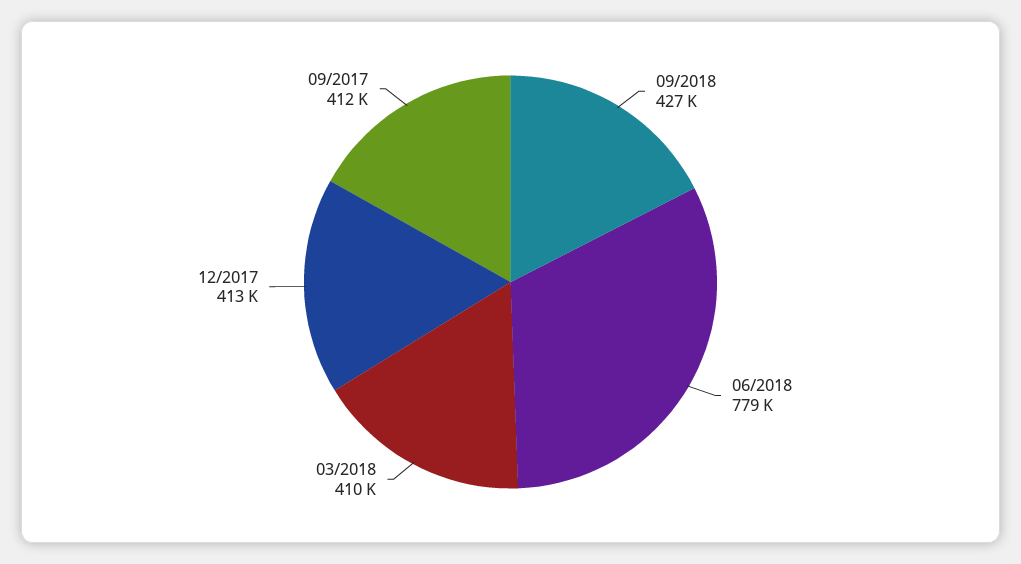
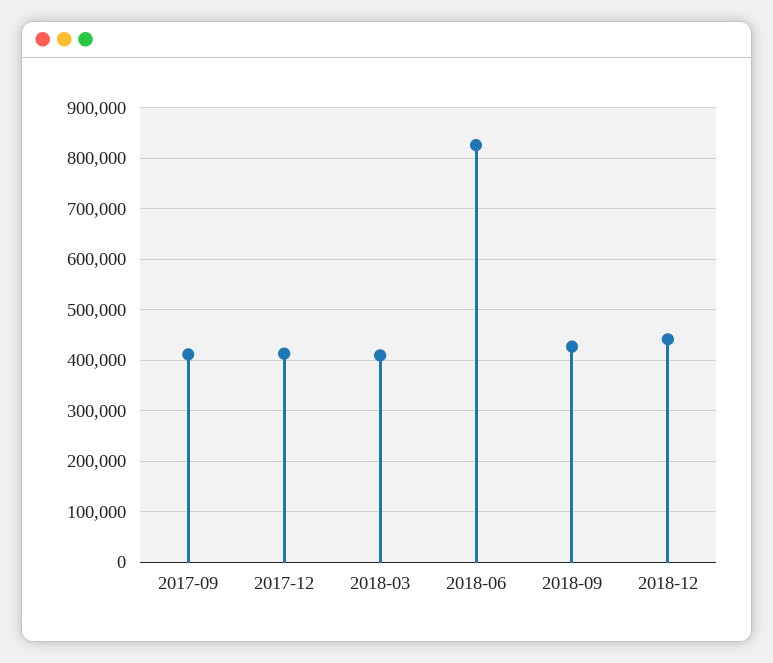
06/2018: 779000 -> 820000
2018-12: none -> 440000

